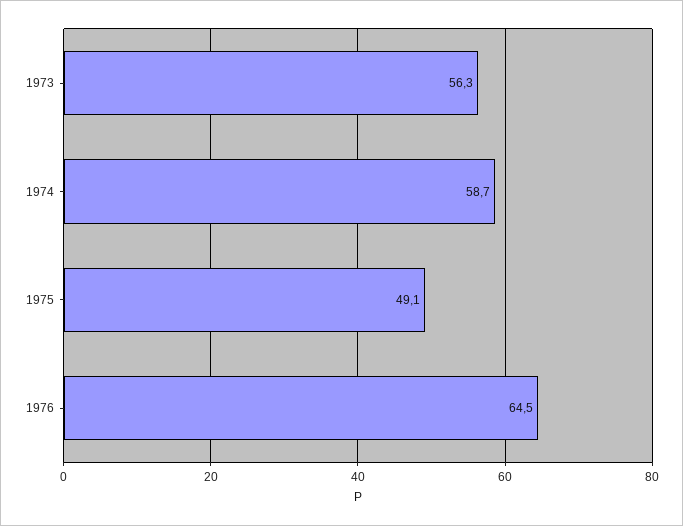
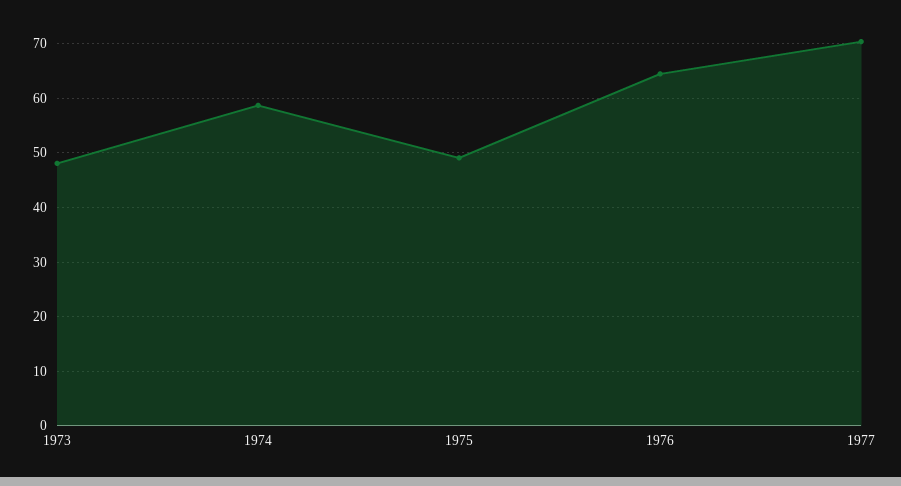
1973: 56.3 -> 48
1977: none -> 70

